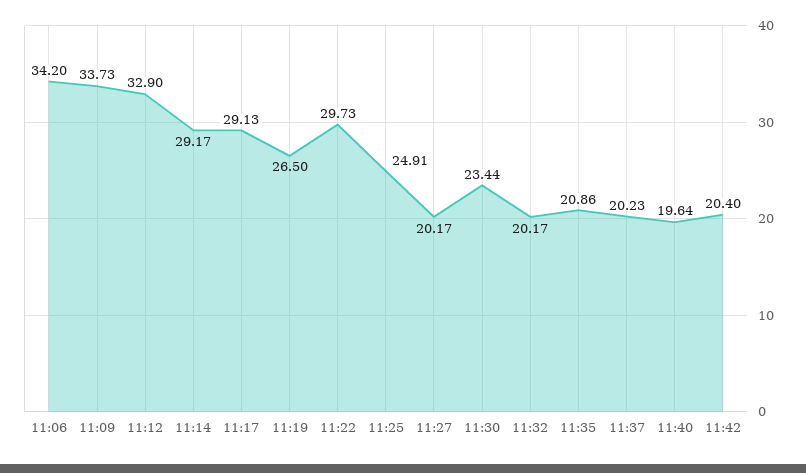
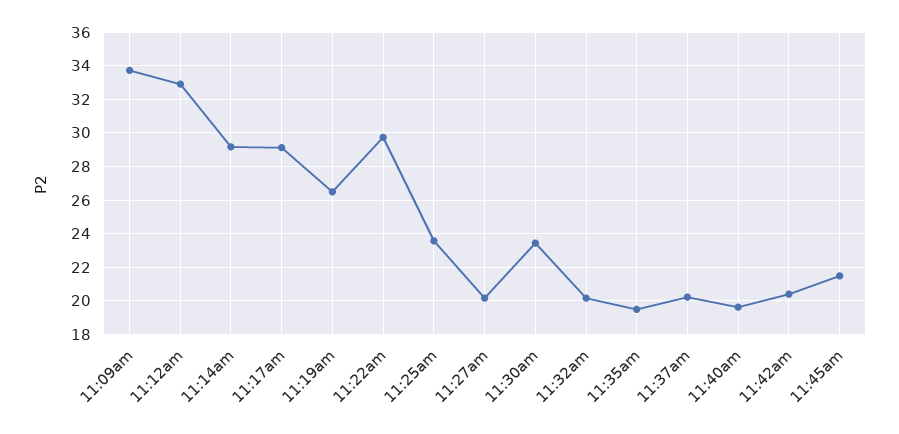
11:06: 34.2 -> none
11:25: 24.91 -> 23.5
11:35: 20.86 -> 19.5
11:45am: none -> 21.5

